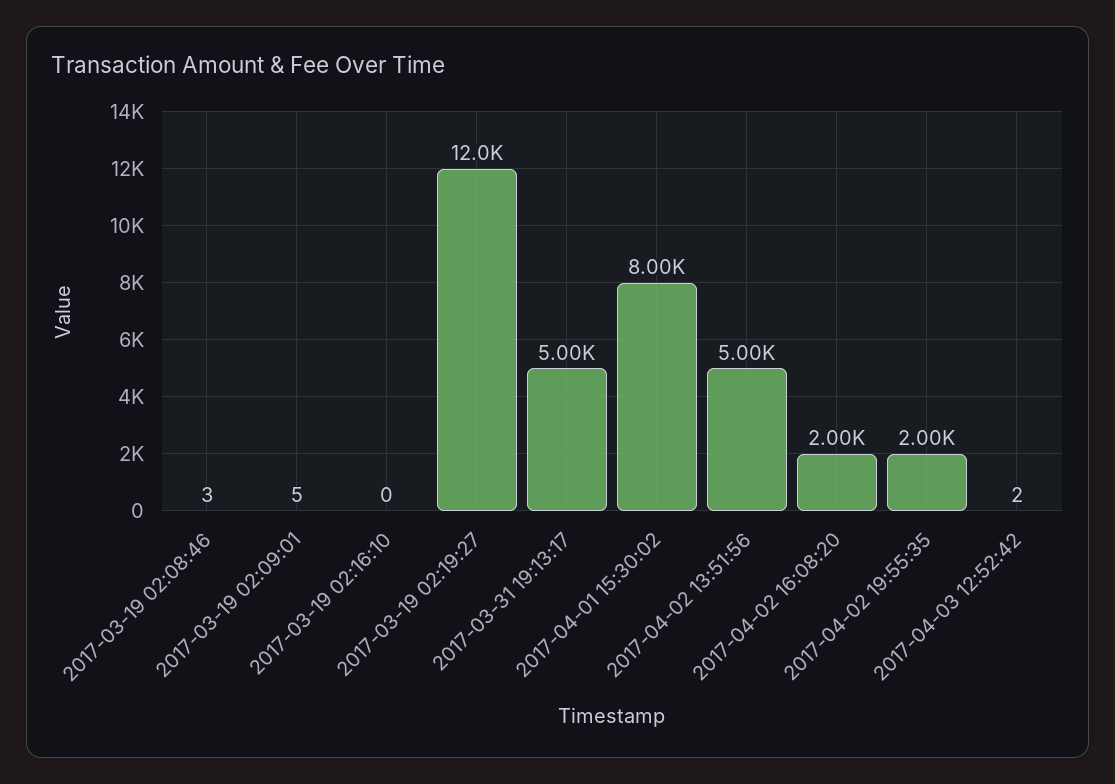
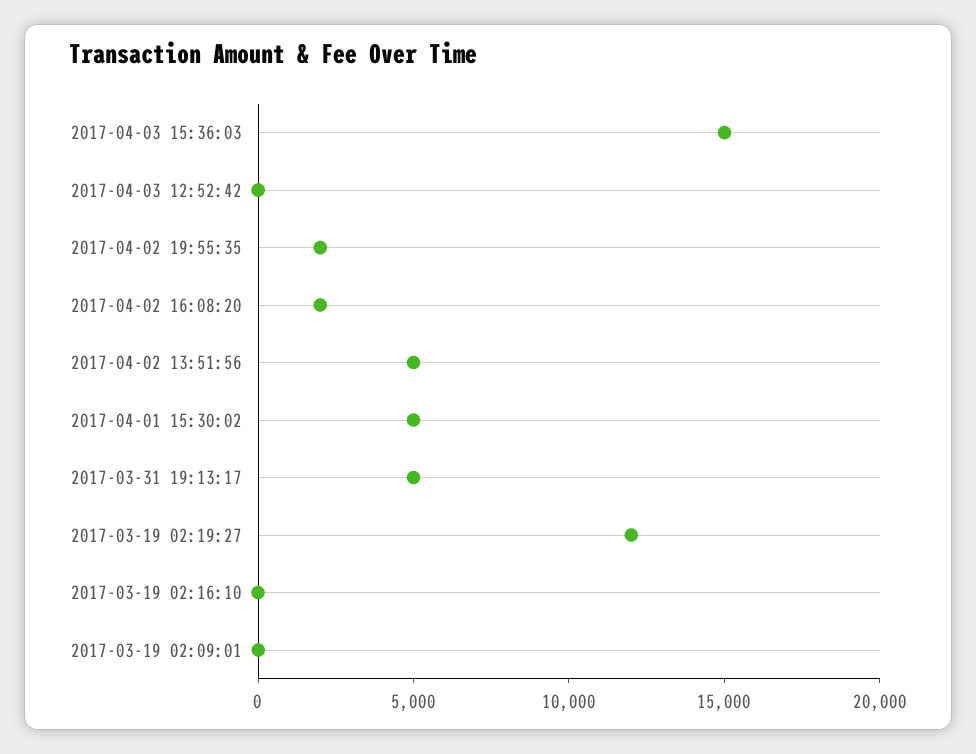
2017-03-19 02:08:46: 3 -> none
2017-04-01 15:30:02: 8000 -> 5000
2017-04-03 15:36:03: none -> 15000

